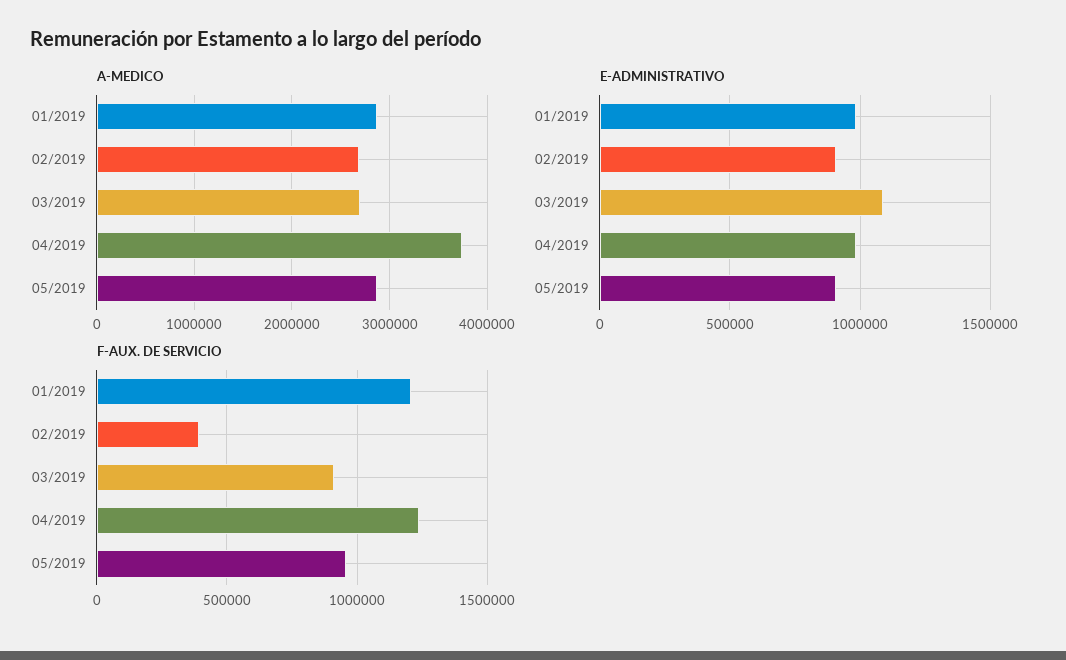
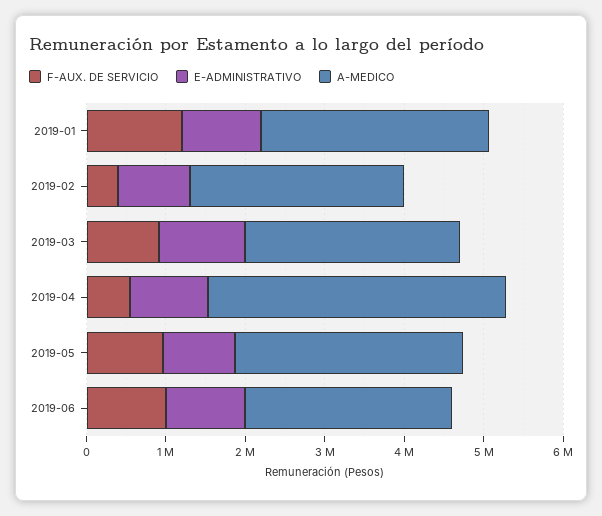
F-AUX. DE SERVICIO, 04/2019: 1250000 -> 600000
F-AUX. DE SERVICIO, 2019-06: none -> 1000000
E-ADMINISTRATIVO, 2019-06: none -> 1000000
A-MEDICO, 2019-06: none -> 2600000

